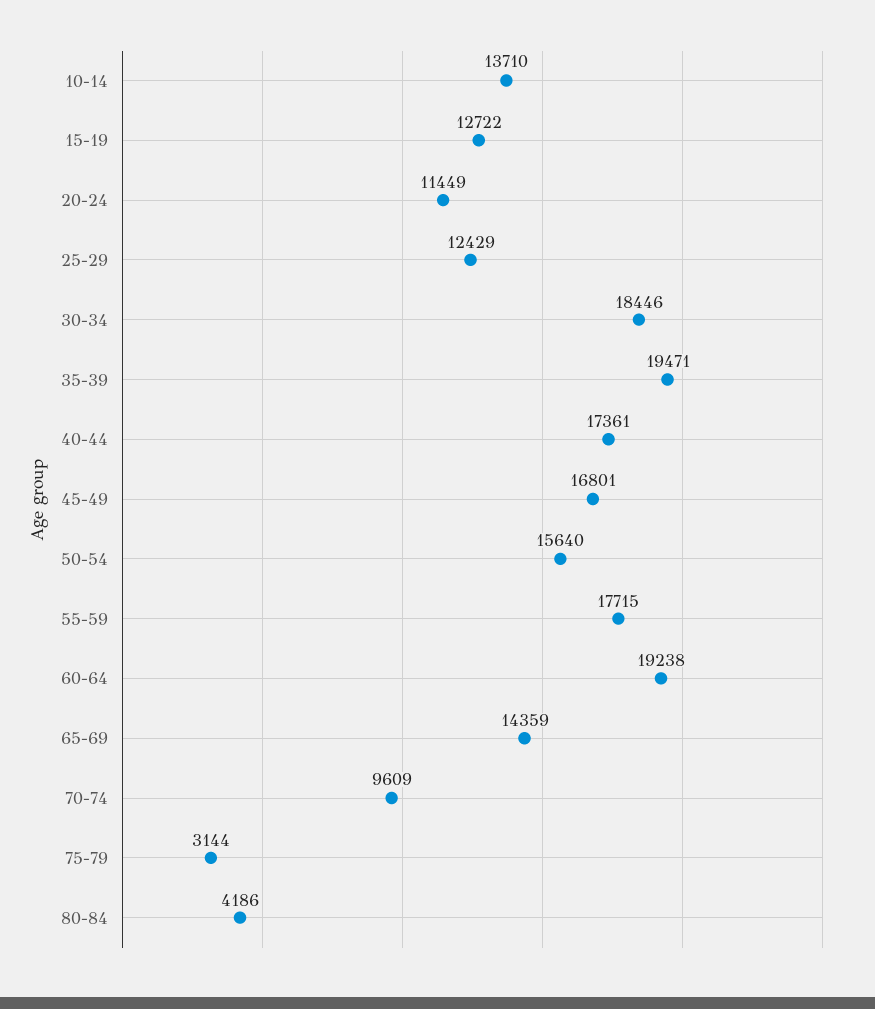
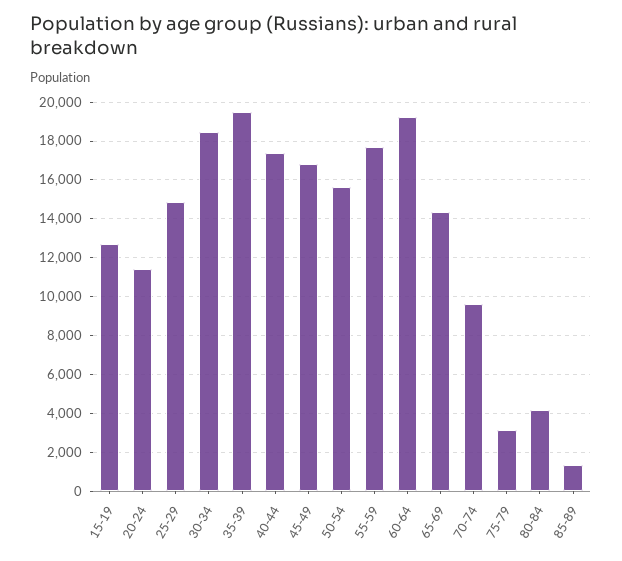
10-14: 13710 -> none
25-29: 12429 -> 15000
85-89: none -> 1500

